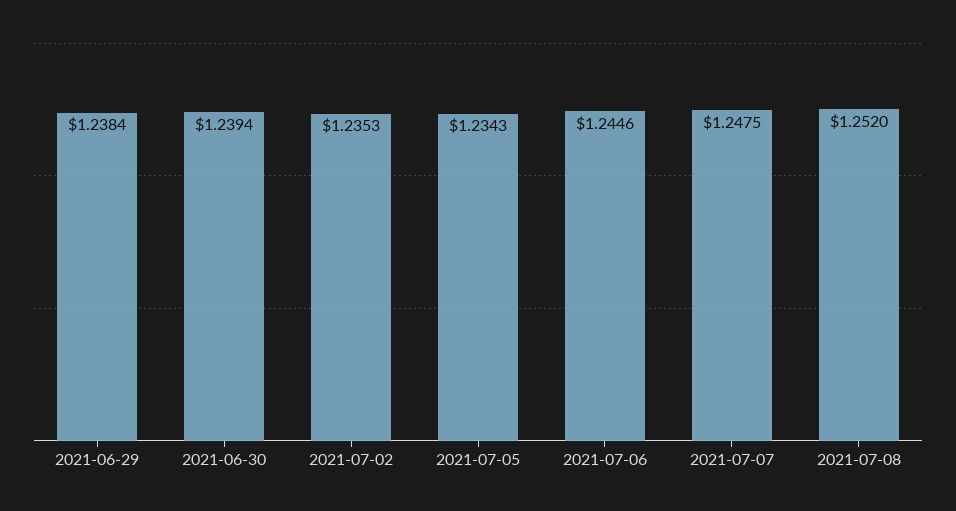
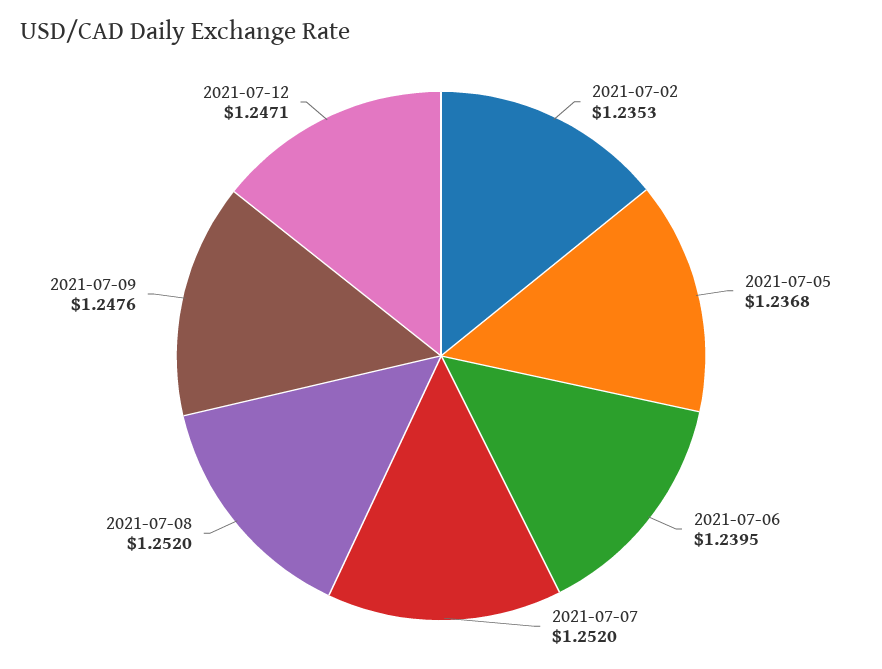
2021-06-29: 1.2384 -> none
2021-06-30: 1.2394 -> none
2021-07-05: 1.2343 -> 1.2368
2021-07-06: 1.2446 -> 1.2395
2021-07-07: 1.2475 -> 1.252
2021-07-09: none -> 1.2476
2021-07-12: none -> 1.2471

